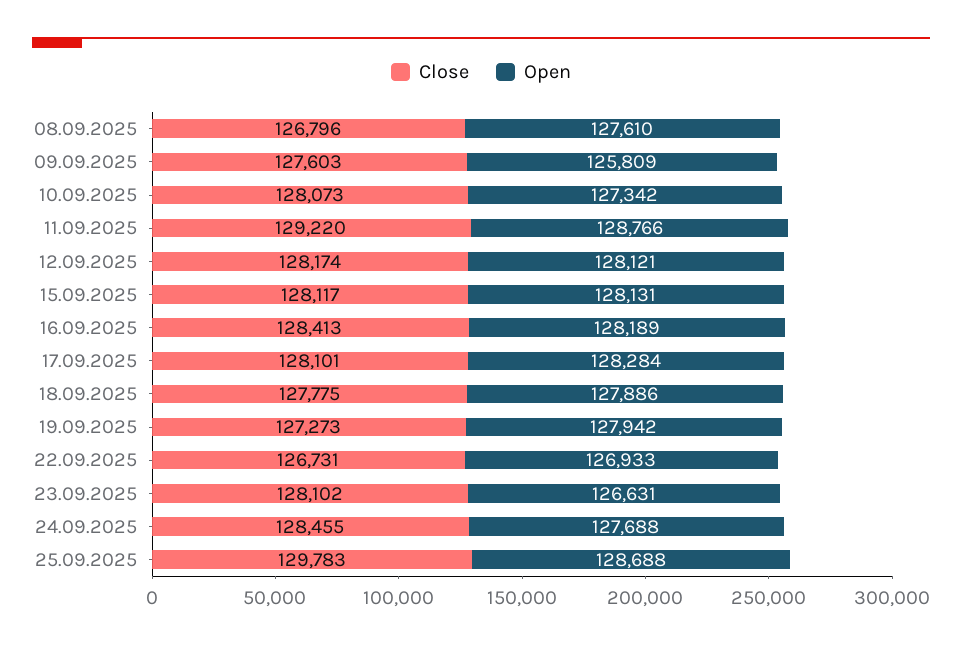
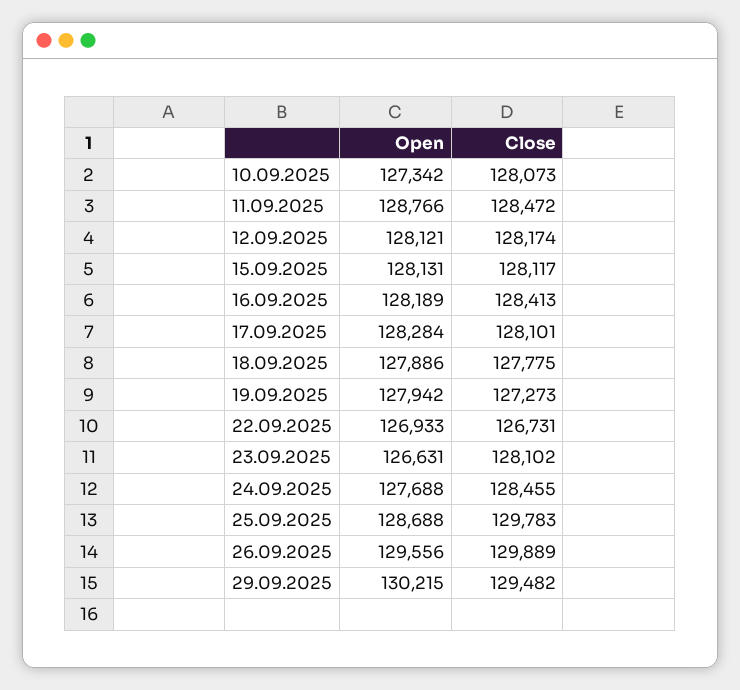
Close, 08.09.2025: 126796 -> none
Open, 08.09.2025: 127610 -> none
Close, 09.09.2025: 127603 -> none
Open, 09.09.2025: 125809 -> none
Close, 11.09.2025: 129220 -> 128472
Open, 26.09.2025: none -> 129556
Close, 26.09.2025: none -> 129889
Open, 29.09.2025: none -> 130215
Close, 29.09.2025: none -> 129482

